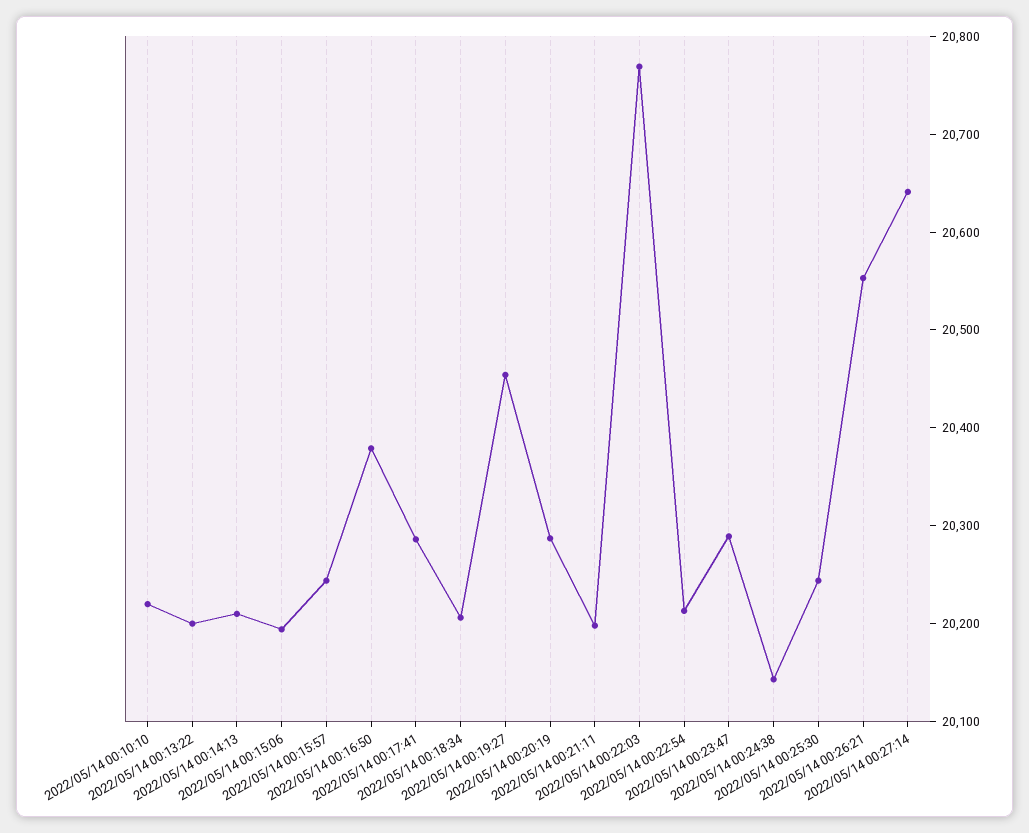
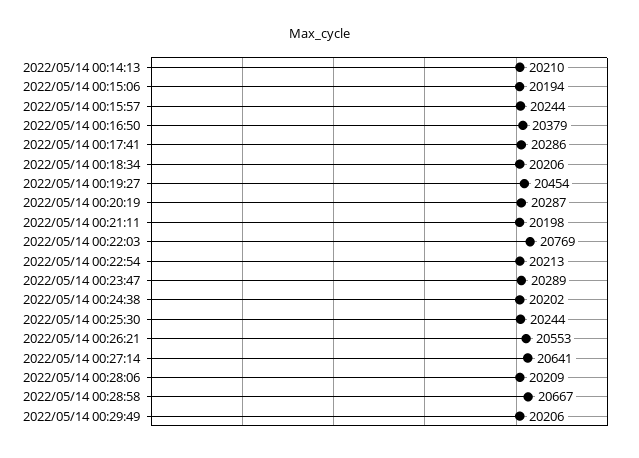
2022/05/14 00:10:10: 20220 -> none
2022/05/14 00:13:22: 20200 -> none
2022/05/14 00:24:38: 20140 -> 20202
2022/05/14 00:28:06: none -> 20209
2022/05/14 00:28:58: none -> 20667
2022/05/14 00:29:49: none -> 20206

